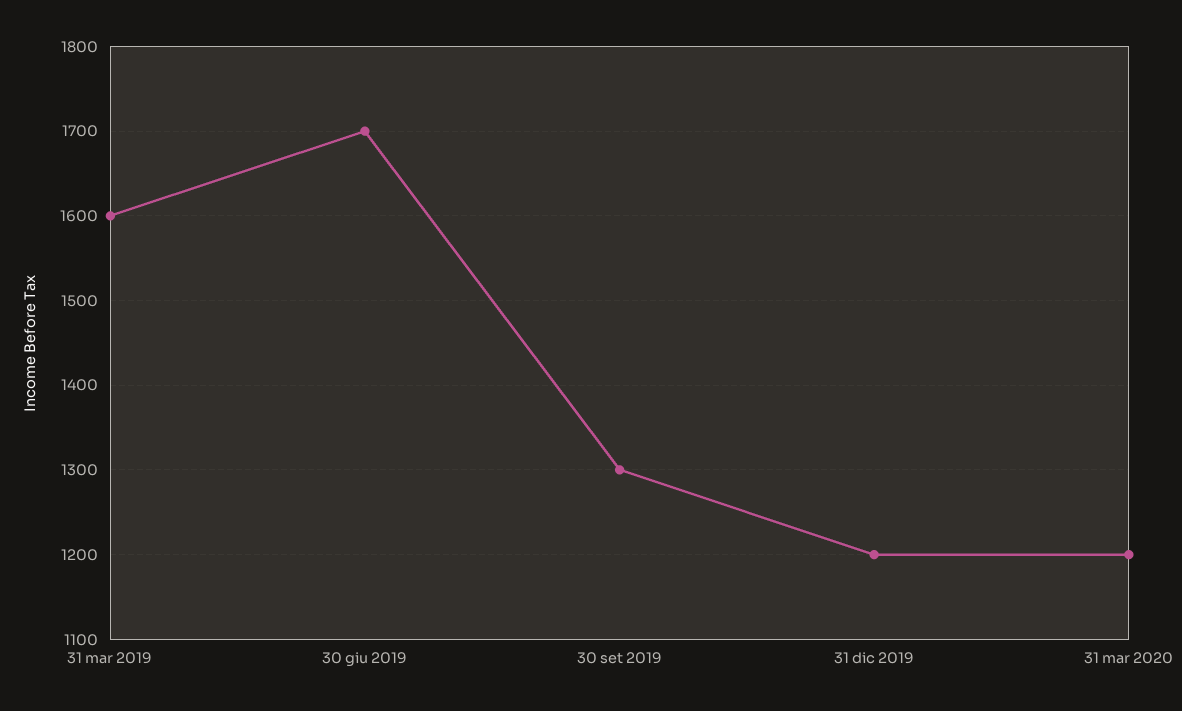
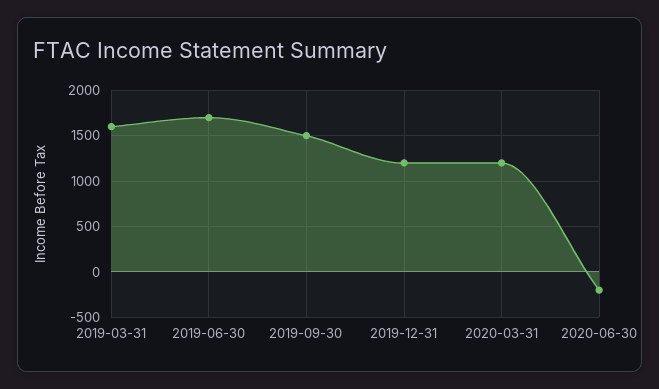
30 set 2019: 1300 -> 1500
2020-06-30: none -> -200

